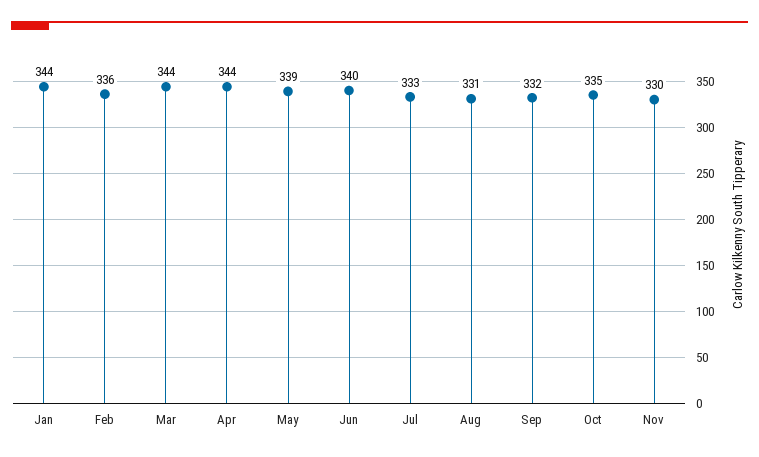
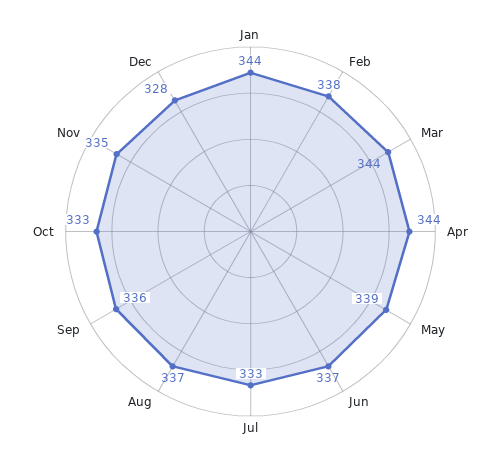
Feb: 336 -> 338
Jun: 340 -> 337
Aug: 331 -> 337
Sep: 332 -> 336
Oct: 335 -> 333
Nov: 330 -> 335
Dec: none -> 328

